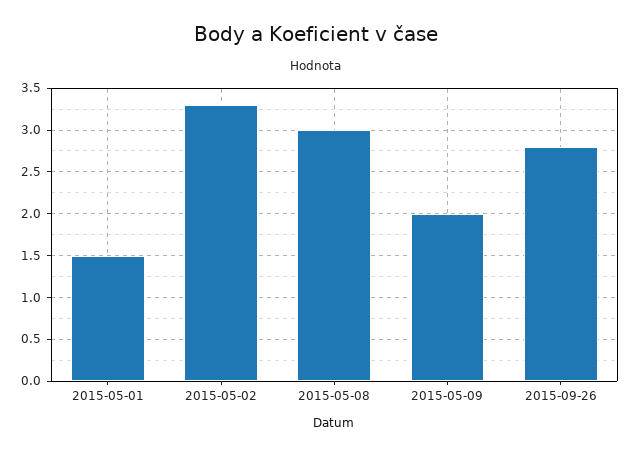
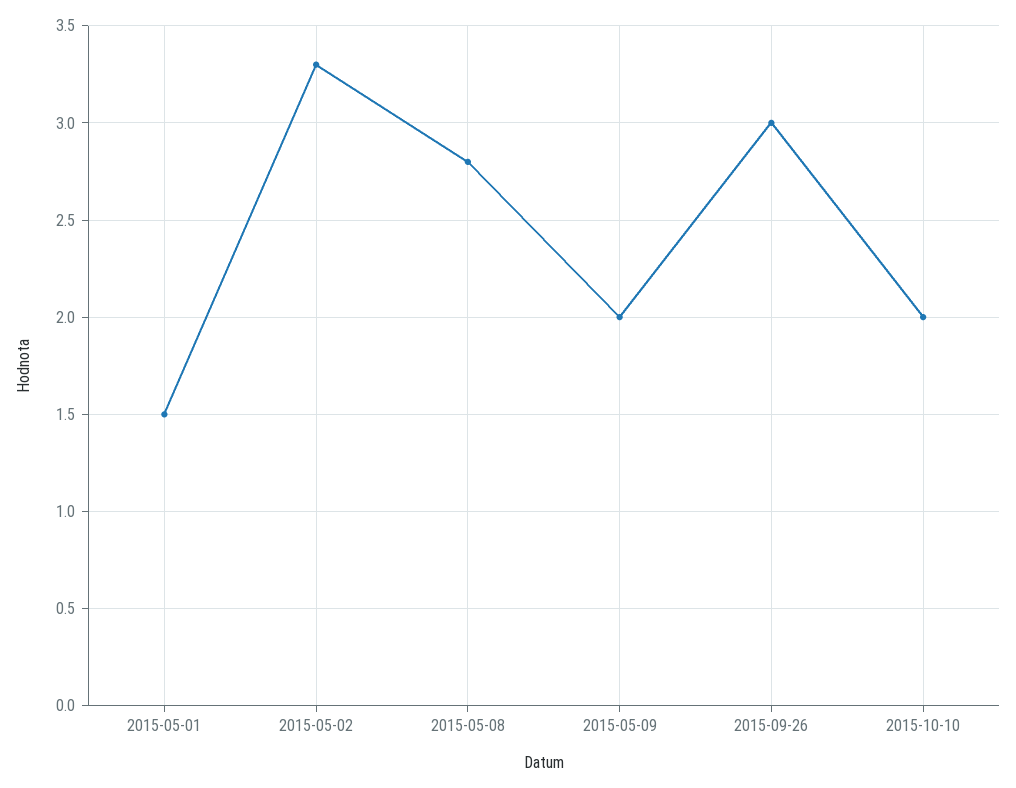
2015-05-08: 3 -> 2.8
2015-09-26: 2.8 -> 3
2015-10-10: none -> 2

